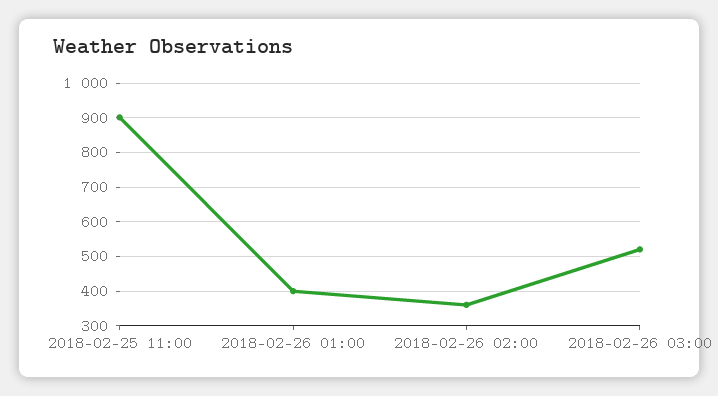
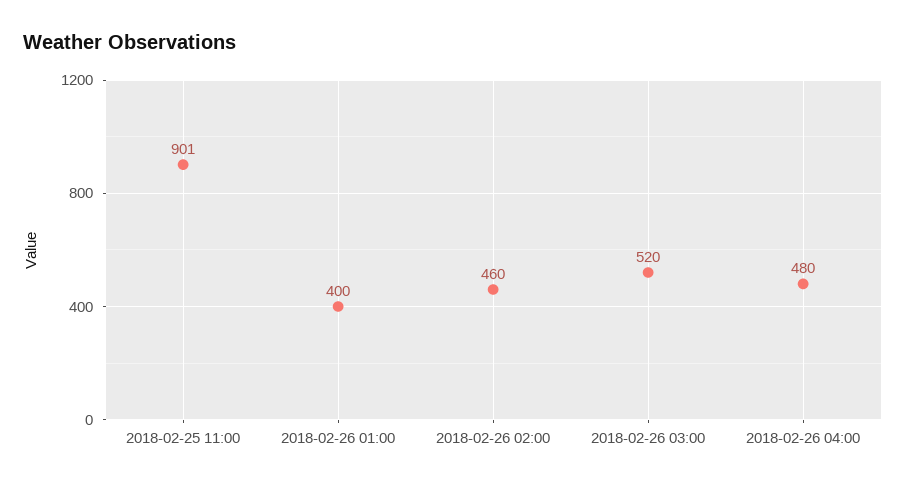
2018-02-26 02:00: 360 -> 460
2018-02-26 04:00: none -> 480

